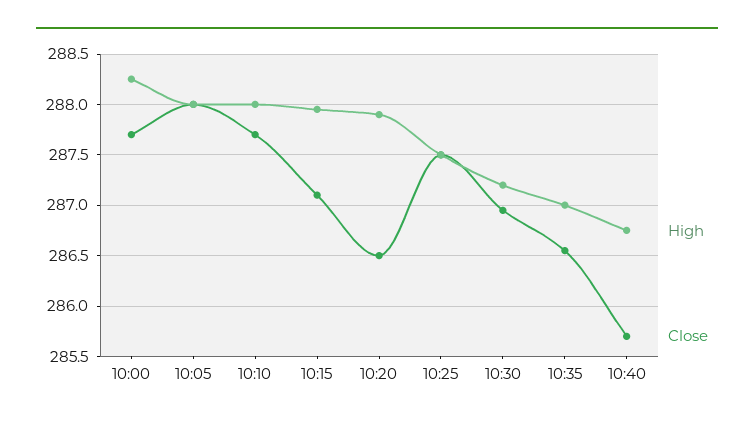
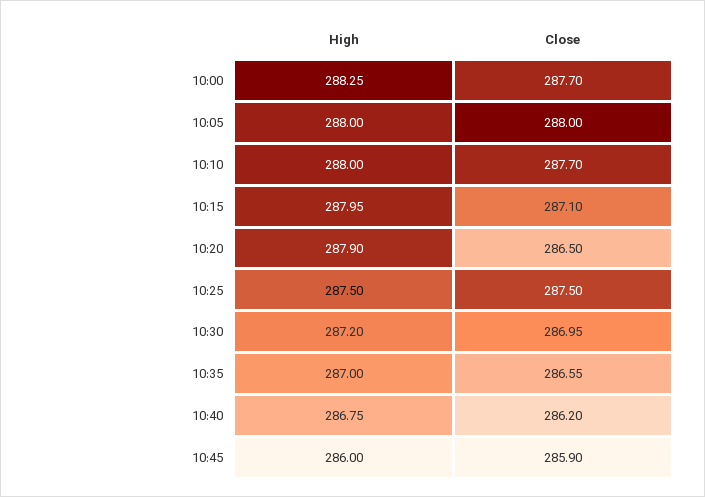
Close, 10:40: 285.7 -> 286.2
High, 10:45: none -> 286
Close, 10:45: none -> 285.9

